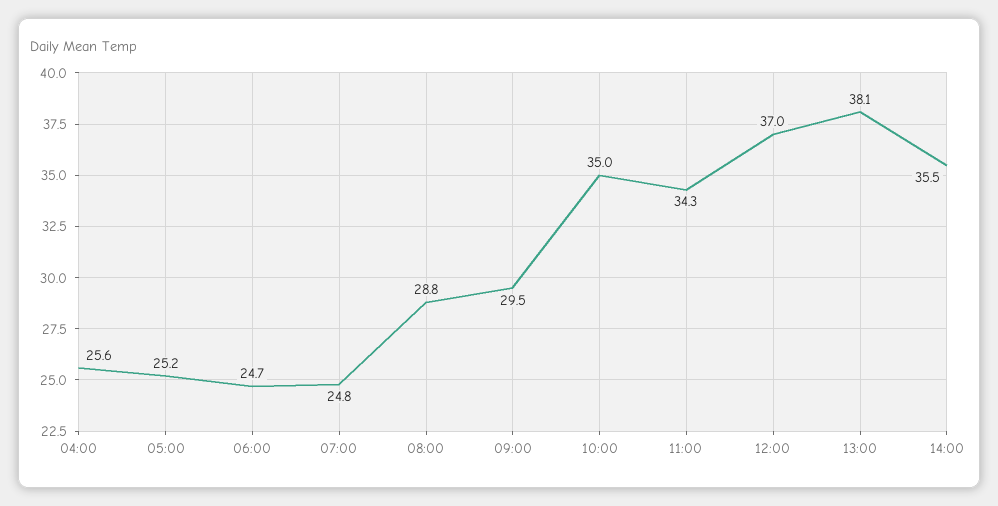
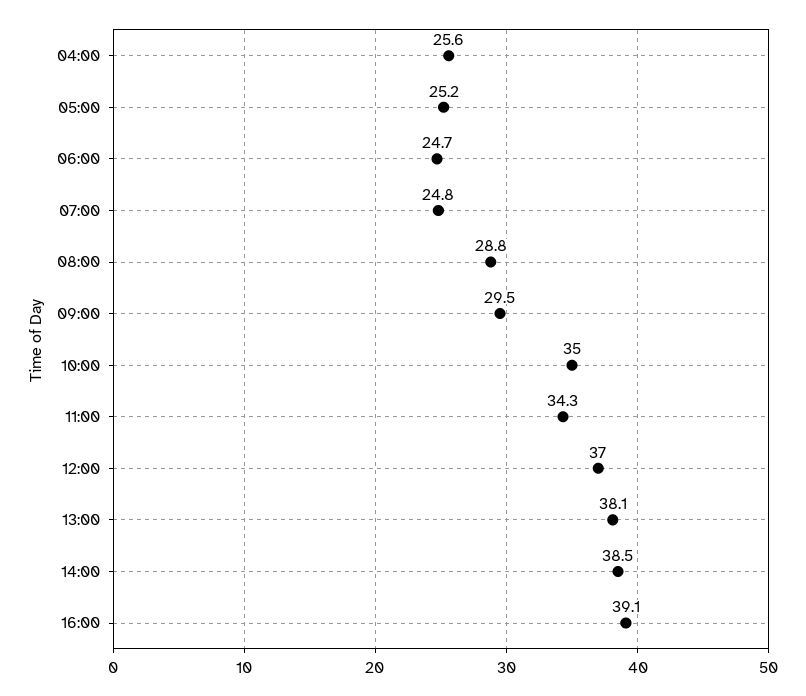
14:00: 35.5 -> 38.5
16:00: none -> 39.1

